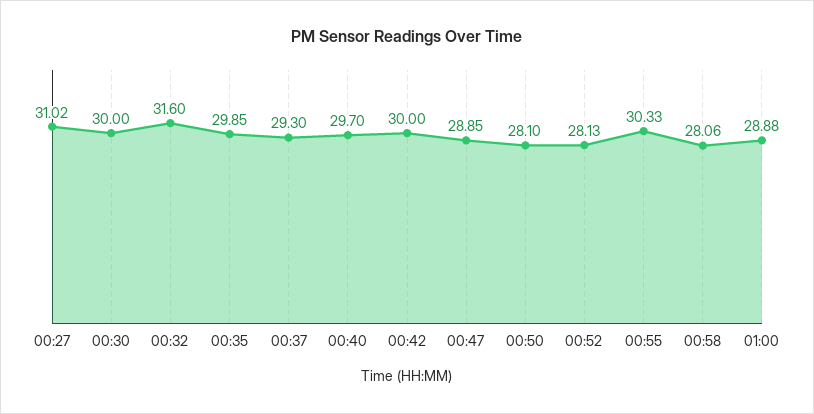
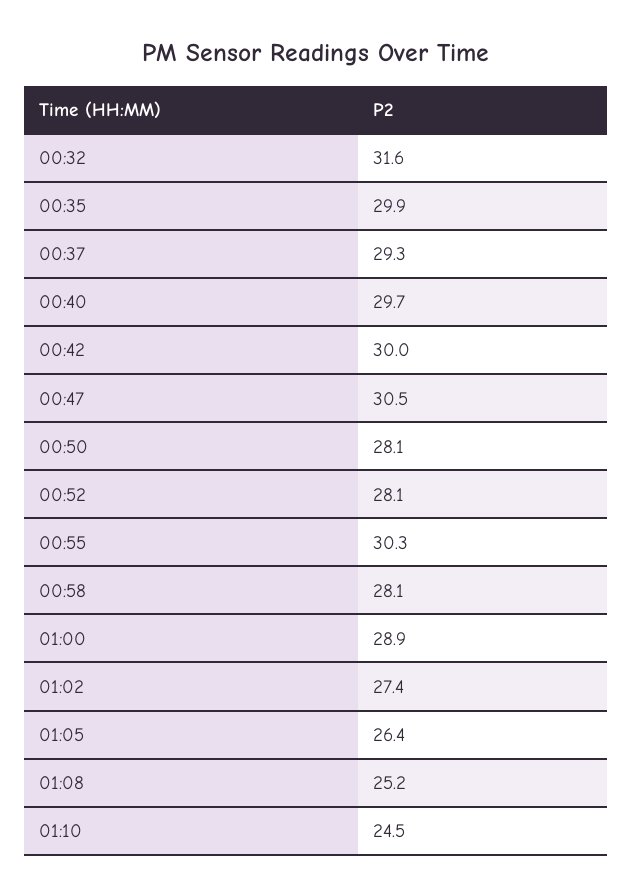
00:27: 31.02 -> none
00:30: 30 -> none
00:47: 28.85 -> 30.5
01:02: none -> 27.4
01:05: none -> 26.4
01:08: none -> 25.2
01:10: none -> 24.5

